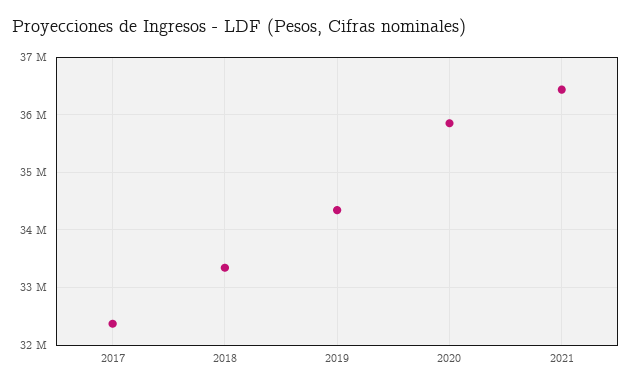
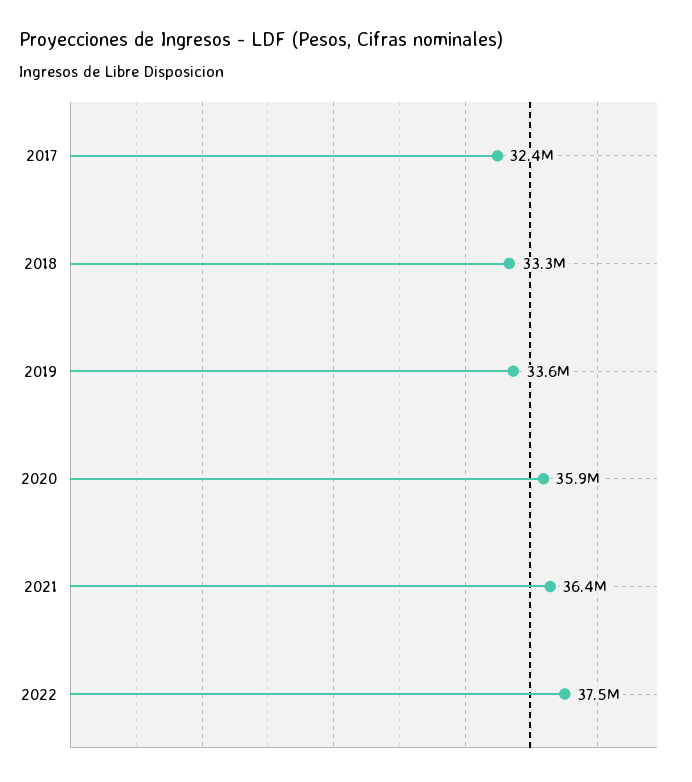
2019: 34400000 -> 33600000
2022: none -> 37500000

